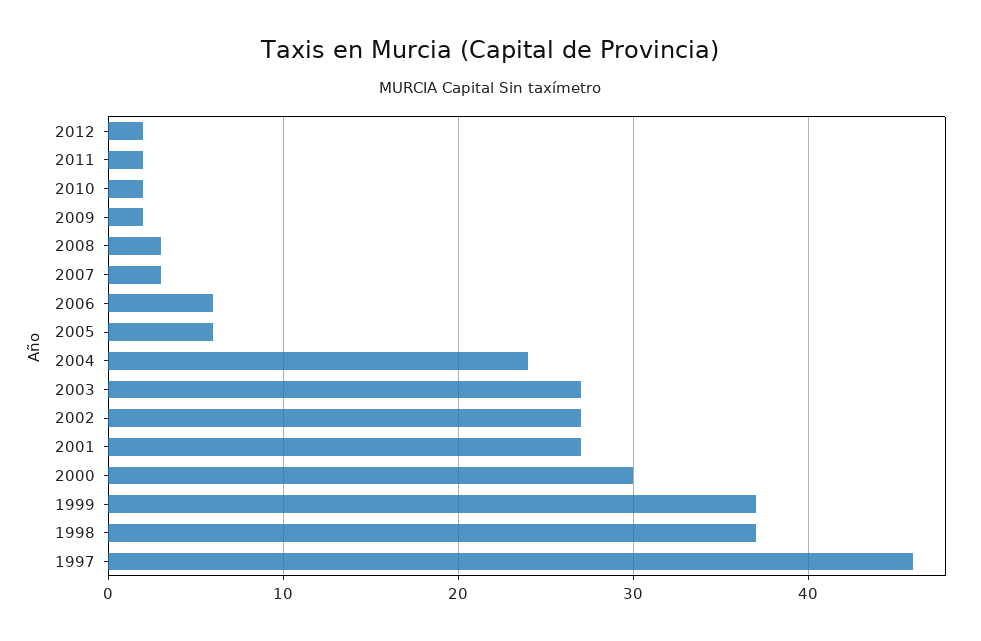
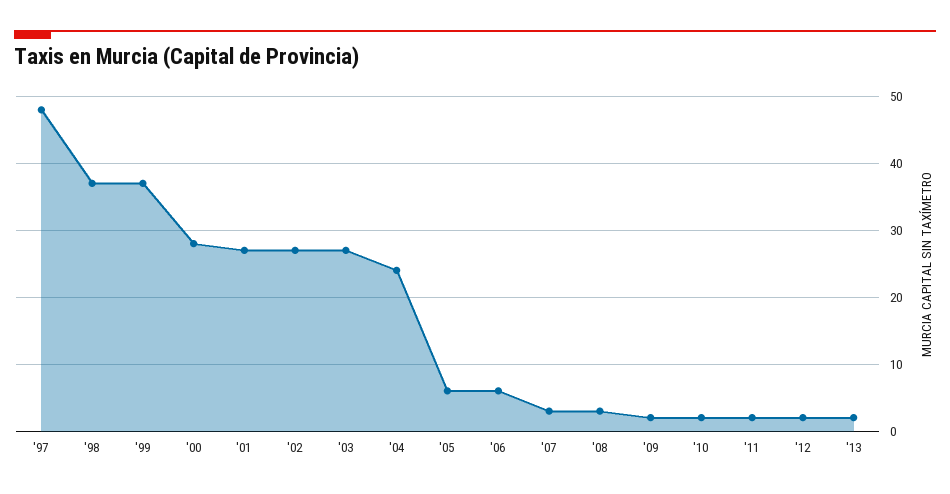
2000: 30 -> 28
1997: 46 -> 48
'13: none -> 2

